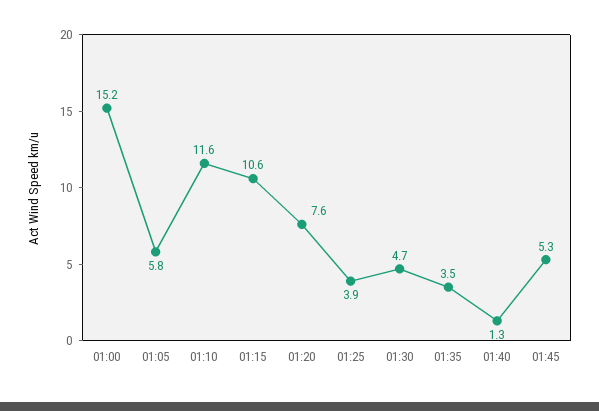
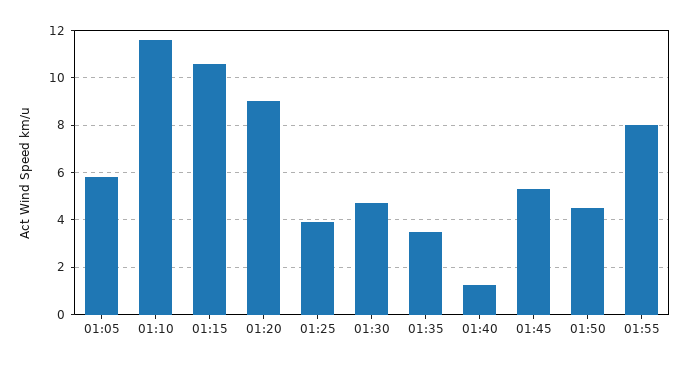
01:00: 15.2 -> none
01:20: 7.6 -> 9
01:50: none -> 4.5
01:55: none -> 8

